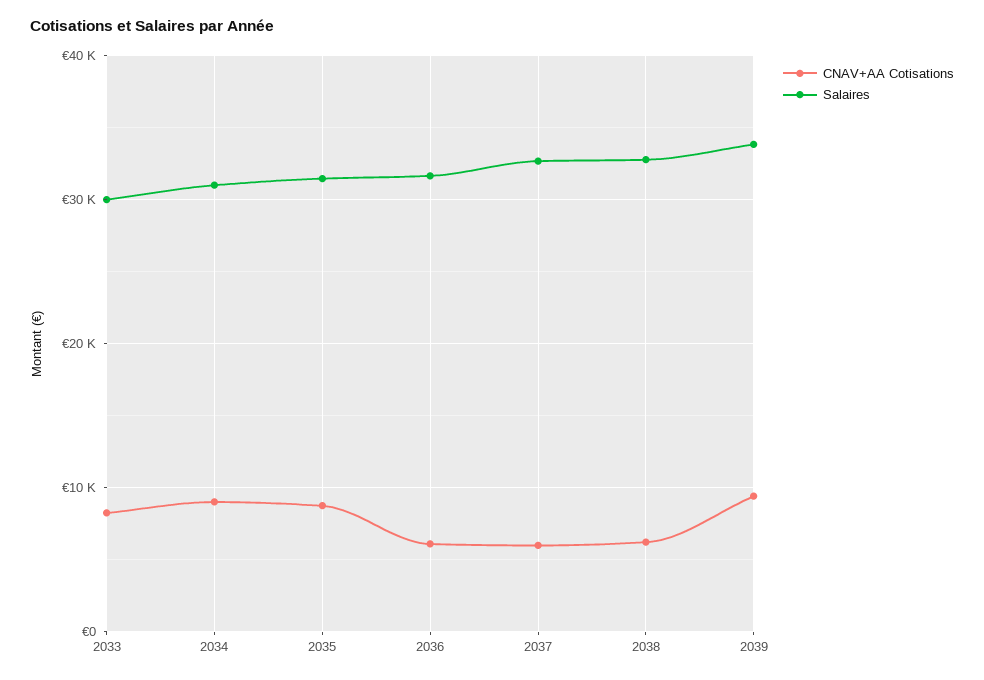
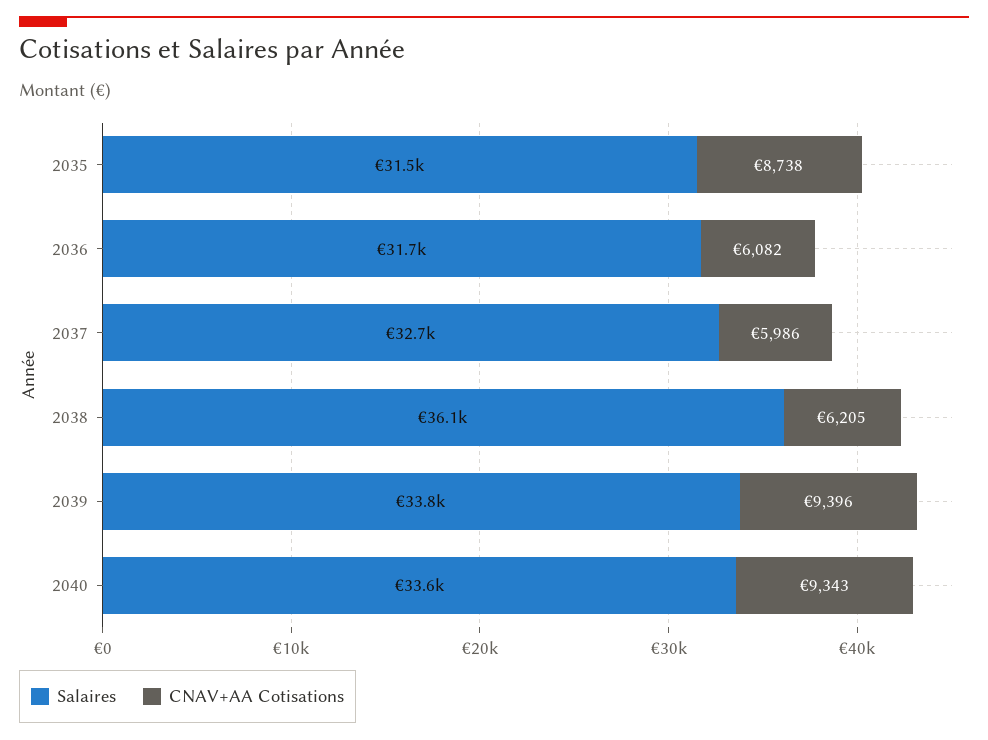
CNAV+AA Cotisations, 2033: 8000 -> none
Salaires, 2033: 30000 -> none
CNAV+AA Cotisations, 2034: 9000 -> none
Salaires, 2034: 31000 -> none
Salaires, 2038: 33000 -> 36100
Salaires, 2040: none -> 33600
CNAV+AA Cotisations, 2040: none -> 9343

